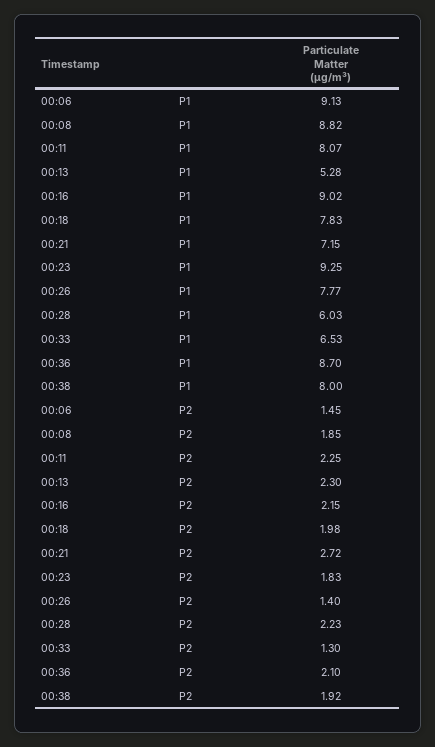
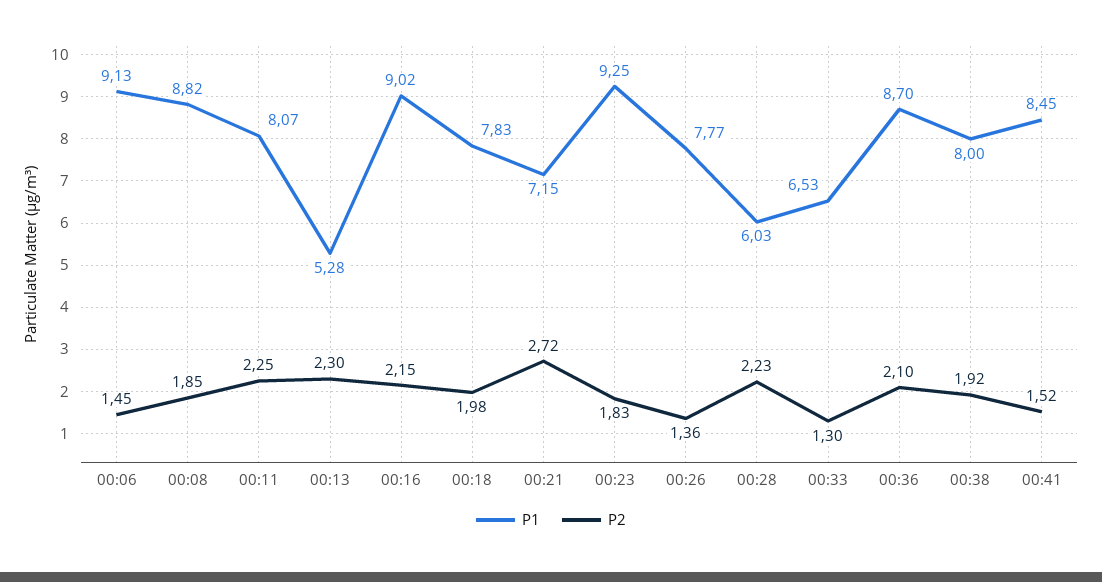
P2, 00:26: 1.4 -> 1.36
P1, 00:41: none -> 8.45
P2, 00:41: none -> 1.52

